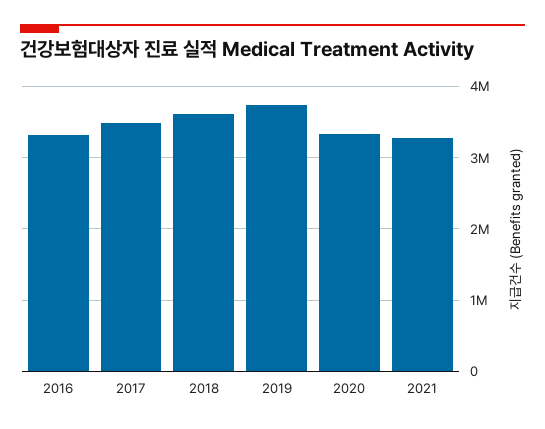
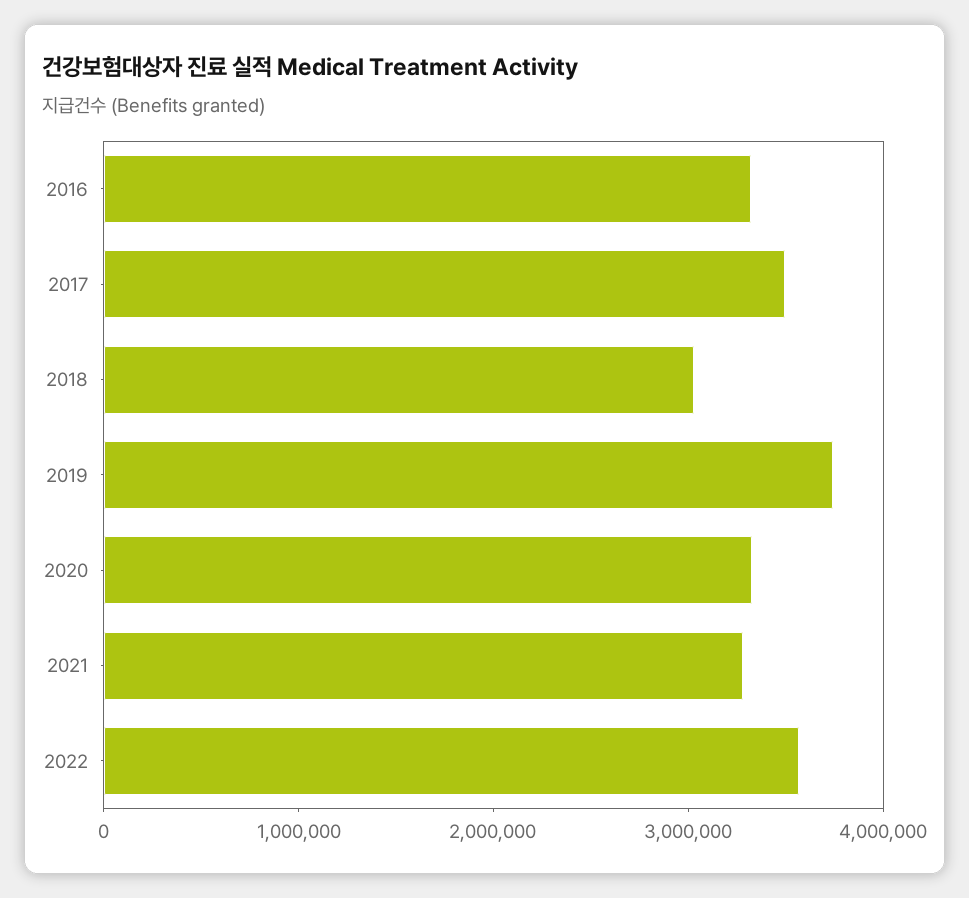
2018: 3600000 -> 3000000
2022: none -> 3600000

